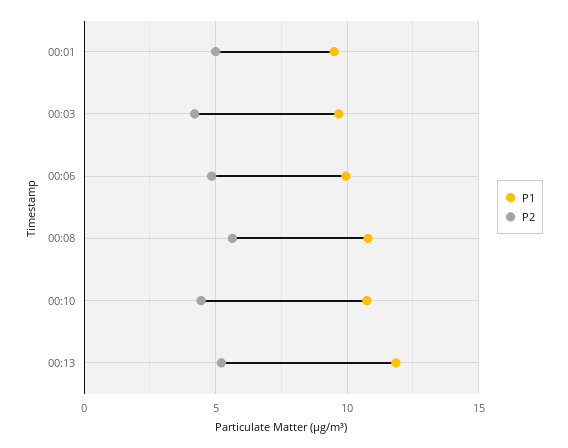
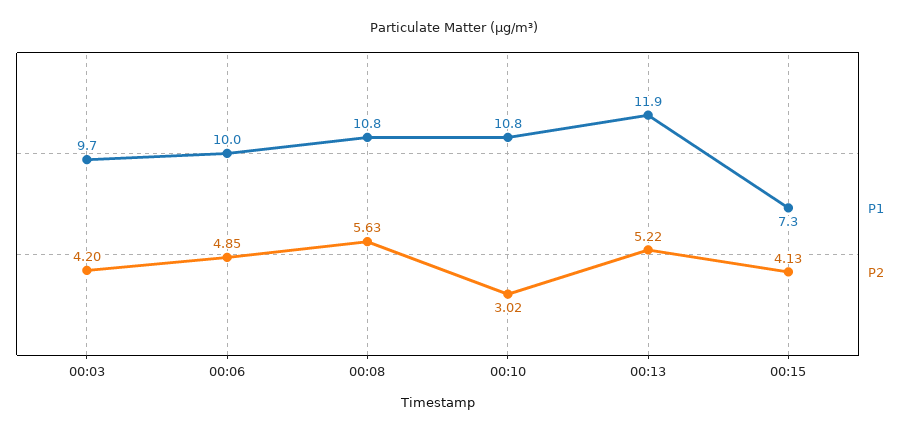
P1, 00:01: 9.5 -> none
P2, 00:01: 5 -> none
P2, 00:10: 4.5 -> 3.02
P1, 00:15: none -> 7.3
P2, 00:15: none -> 4.13

